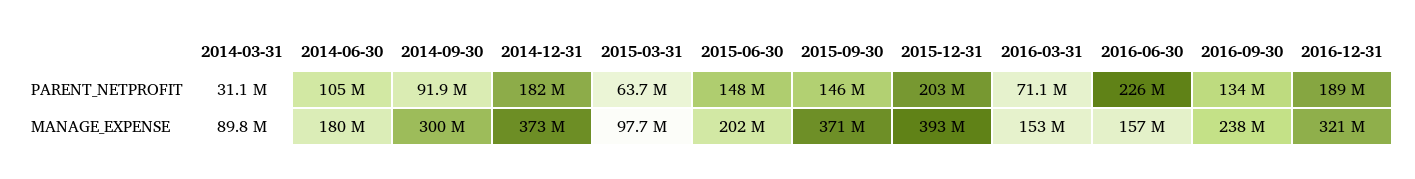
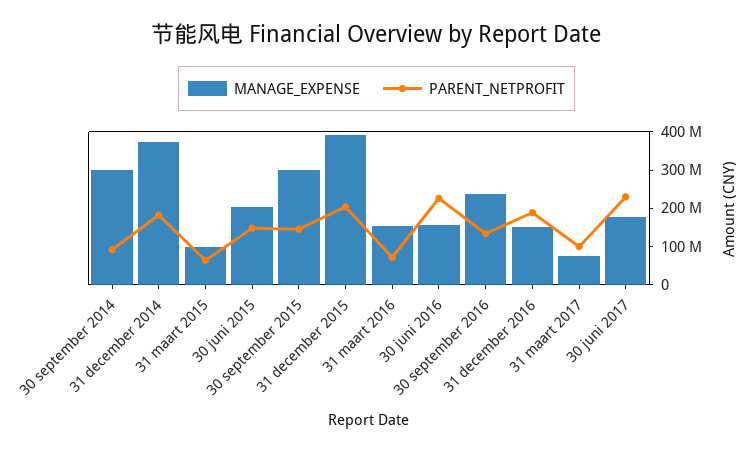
PARENT_NETPROFIT, 2014-03-31: 31100000 -> none
PARENT_NETPROFIT, 2014-06-30: 105000000 -> none
MANAGE_EXPENSE, 2014-03-31: 89800000 -> none
MANAGE_EXPENSE, 2014-06-30: 180000000 -> none
MANAGE_EXPENSE, 2015-09-30: 371000000 -> 300000000
MANAGE_EXPENSE, 2016-12-31: 321000000 -> 150000000
MANAGE_EXPENSE, 31 maart 2017: none -> 75000000
PARENT_NETPROFIT, 31 maart 2017: none -> 100000000
MANAGE_EXPENSE, 30 juni 2017: none -> 175000000
PARENT_NETPROFIT, 30 juni 2017: none -> 225000000

